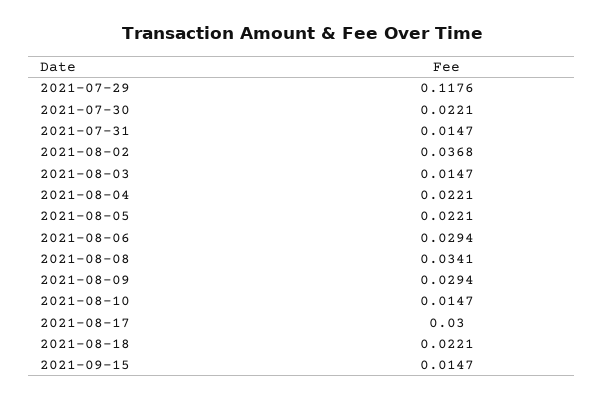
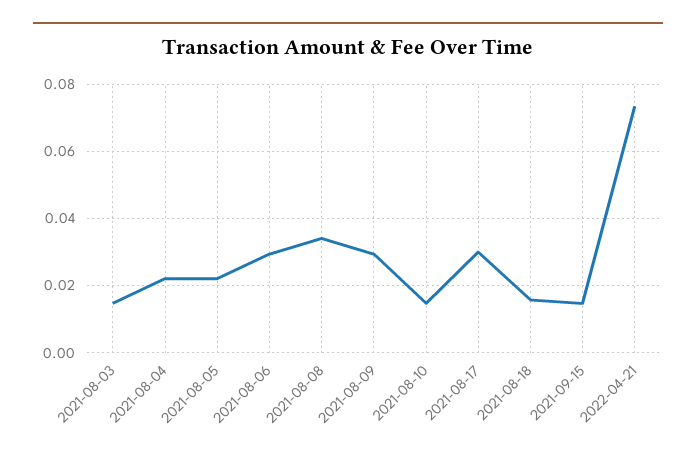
2021-07-29: 0.1176 -> none
2021-07-30: 0.0221 -> none
2021-07-31: 0.0147 -> none
2021-08-02: 0.0368 -> none
2021-08-18: 0.0221 -> 0.016
2022-04-21: none -> 0.074

